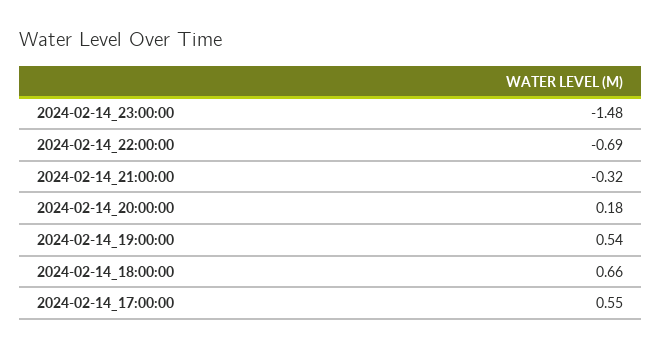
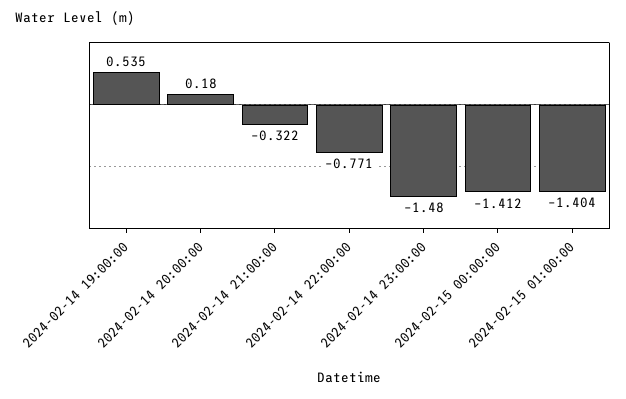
2024-02-14_22:00:00: -0.69 -> -0.771
2024-02-14_18:00:00: 0.66 -> none
2024-02-14_17:00:00: 0.55 -> none
2024-02-15 00:00:00: none -> -1.412
2024-02-15 01:00:00: none -> -1.404

